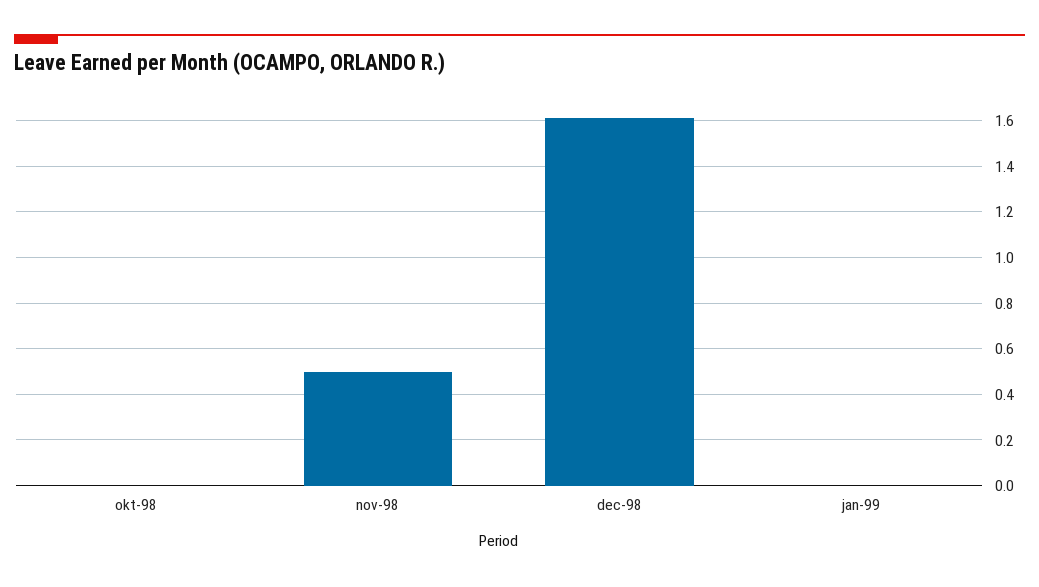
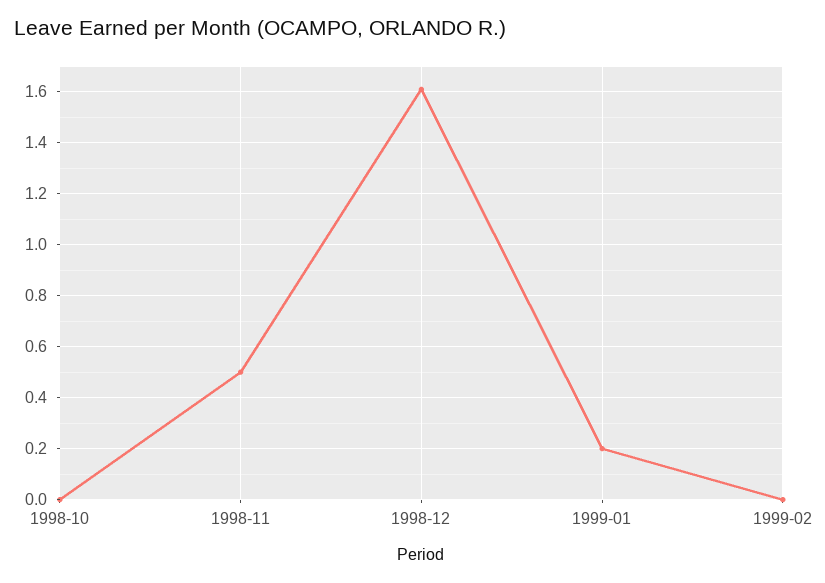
jan-99: 0 -> 0.2
1999-02: none -> 0

